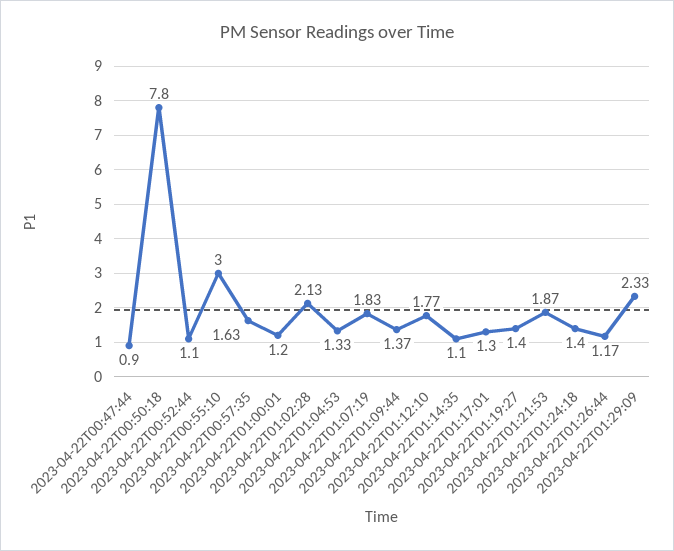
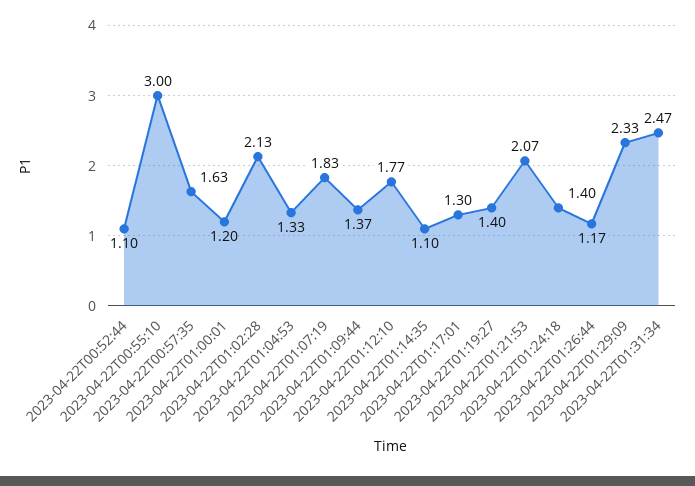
2023-04-22T00:47:44: 0.9 -> none
2023-04-22T00:50:18: 7.8 -> none
2023-04-22T01:21:53: 1.87 -> 2.07
2023-04-22T01:31:34: none -> 2.47

